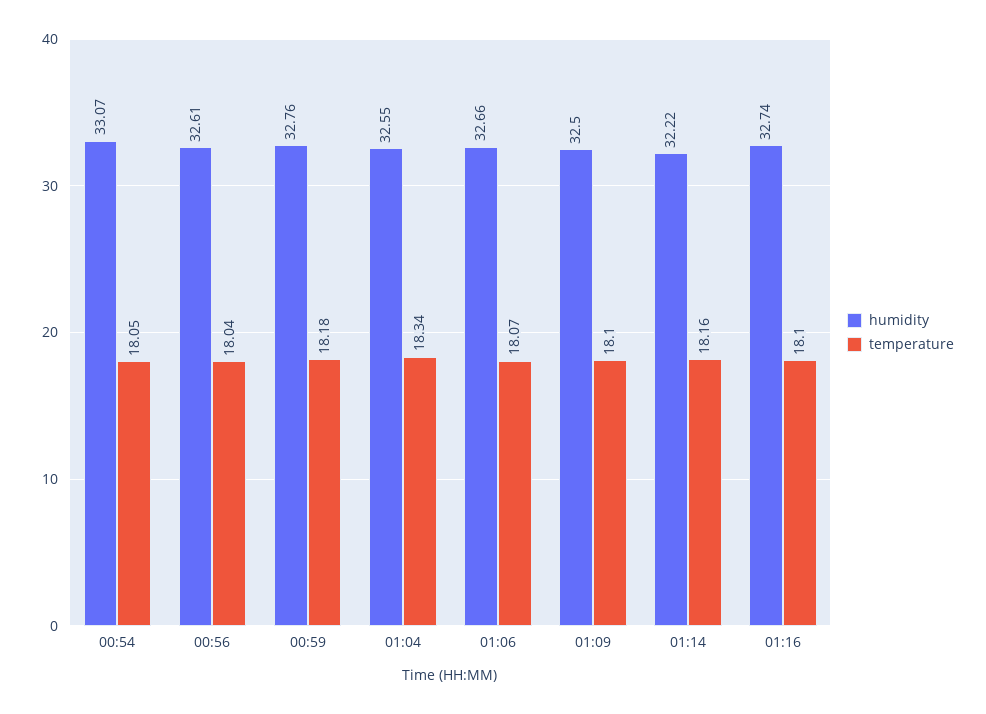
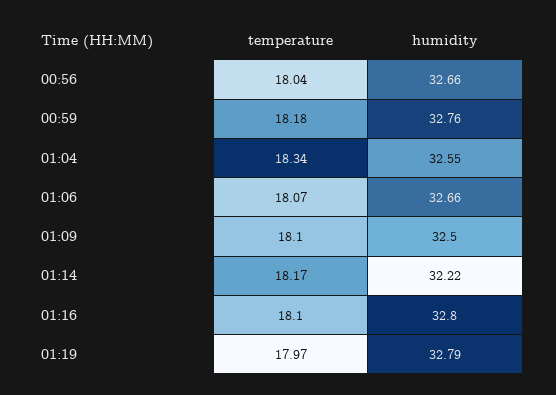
humidity, 00:54: 33.07 -> none
temperature, 00:54: 18.05 -> none
humidity, 00:56: 32.61 -> 32.66
temperature, 01:14: 18.16 -> 18.17
humidity, 01:16: 32.74 -> 32.8
temperature, 01:19: none -> 17.97
humidity, 01:19: none -> 32.79

